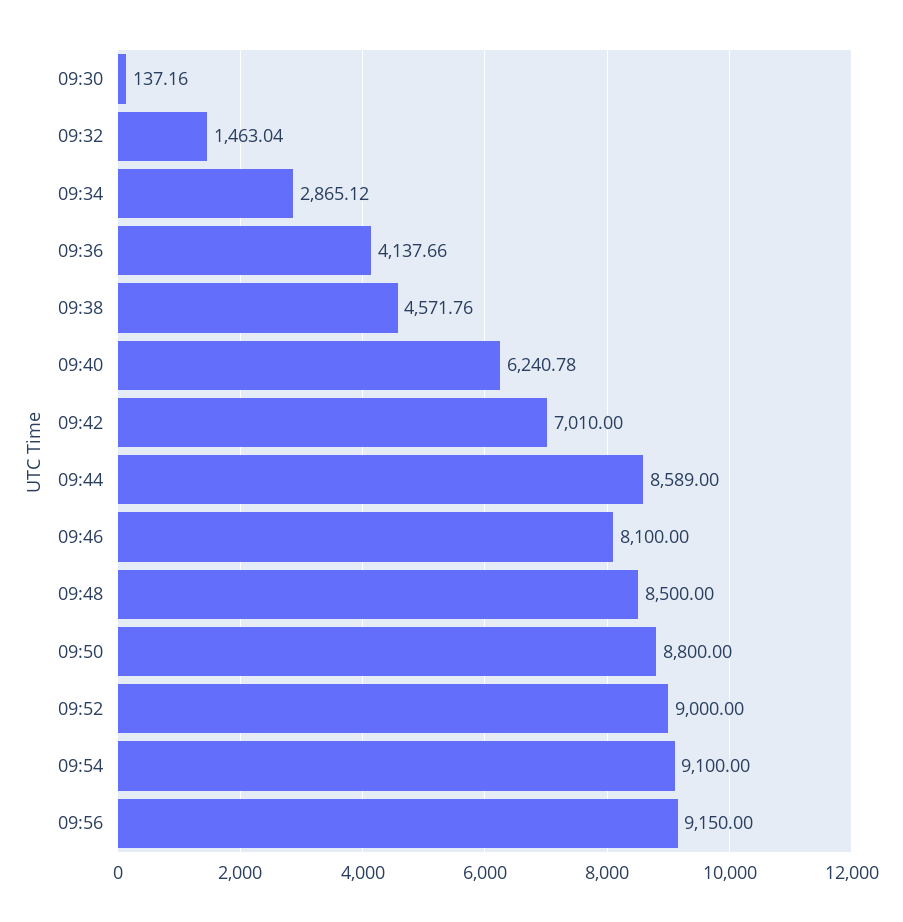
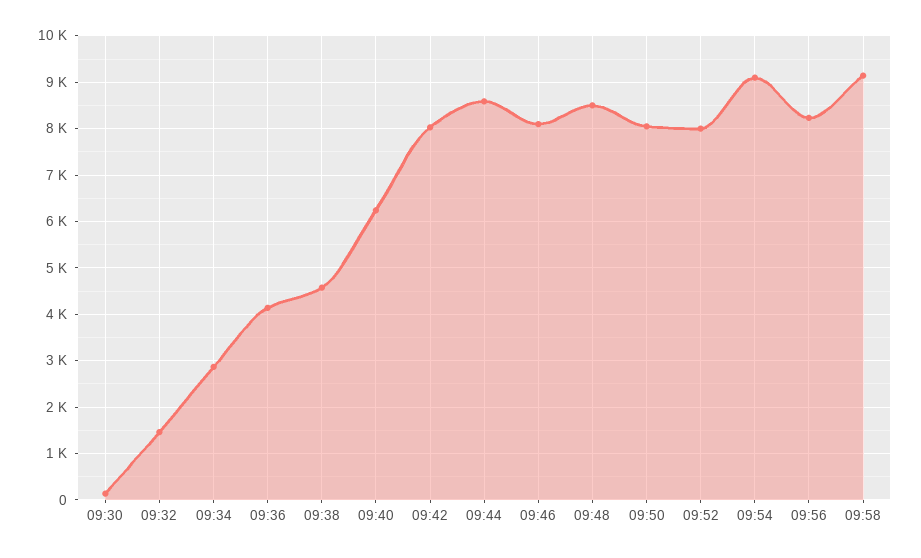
09:42: 7010 -> 8000
09:50: 8800 -> 8000
09:52: 9000 -> 8000
09:56: 9150 -> 8200
09:58: none -> 9200

